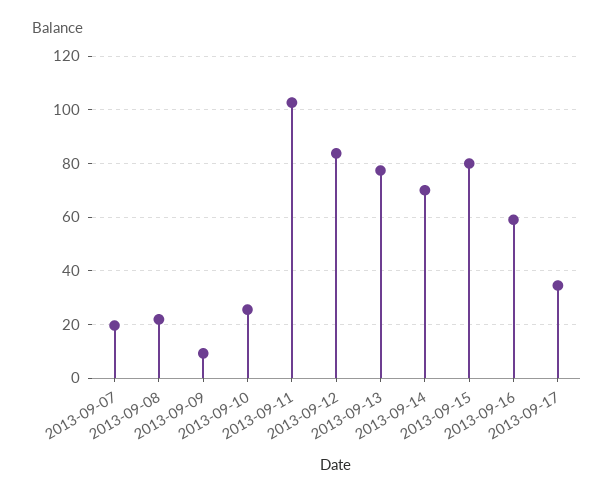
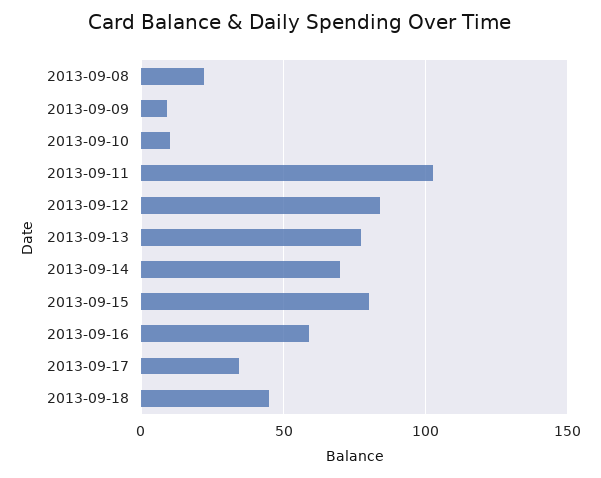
2013-09-07: 20 -> none
2013-09-10: 25 -> 10
2013-09-18: none -> 45

